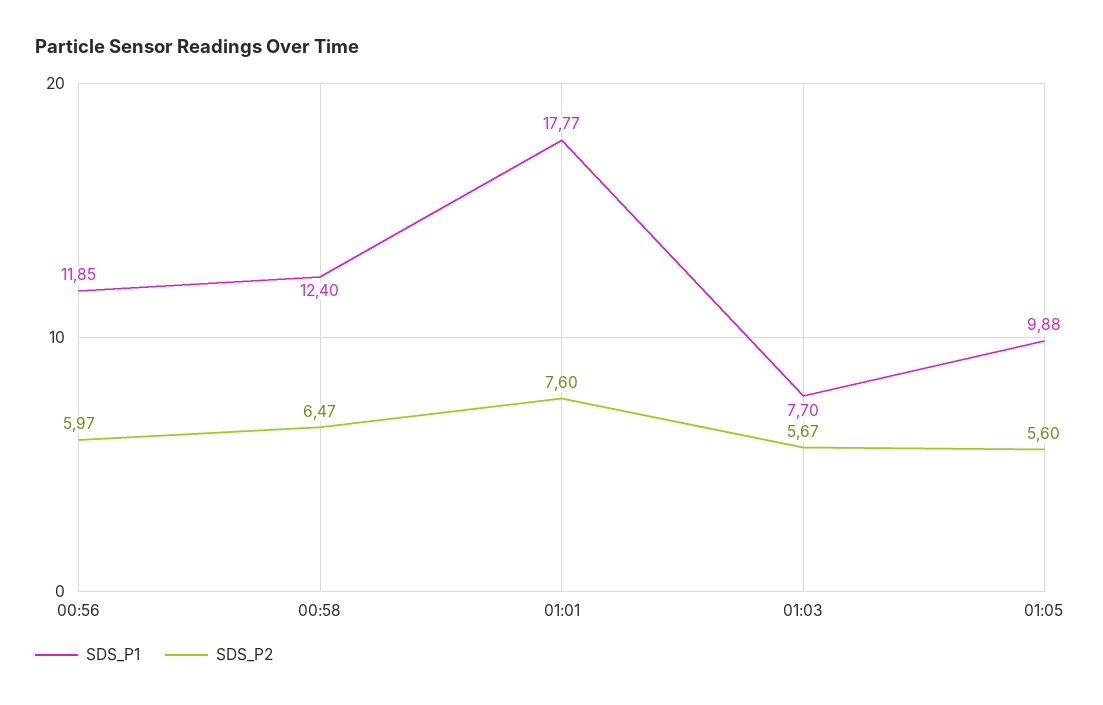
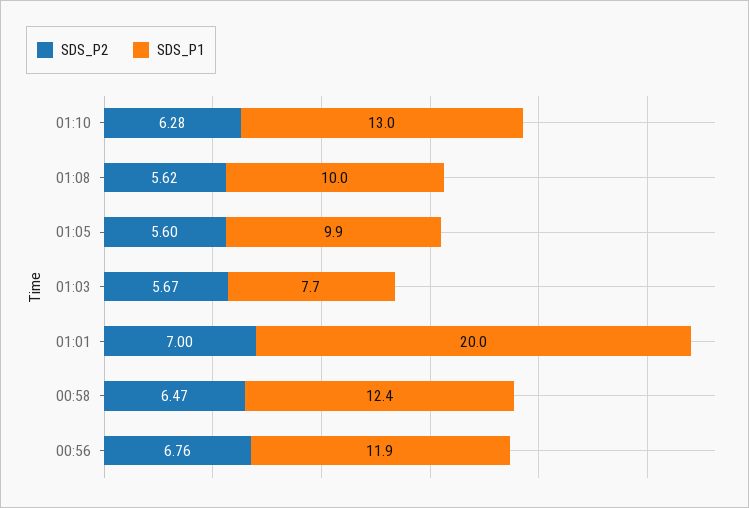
SDS_P2, 00:56: 5.97 -> 6.76
SDS_P1, 01:01: 17.77 -> 20
SDS_P2, 01:01: 7.6 -> 7
SDS_P2, 01:10: none -> 6.28
SDS_P1, 01:10: none -> 13
SDS_P2, 01:08: none -> 5.62
SDS_P1, 01:08: none -> 10

